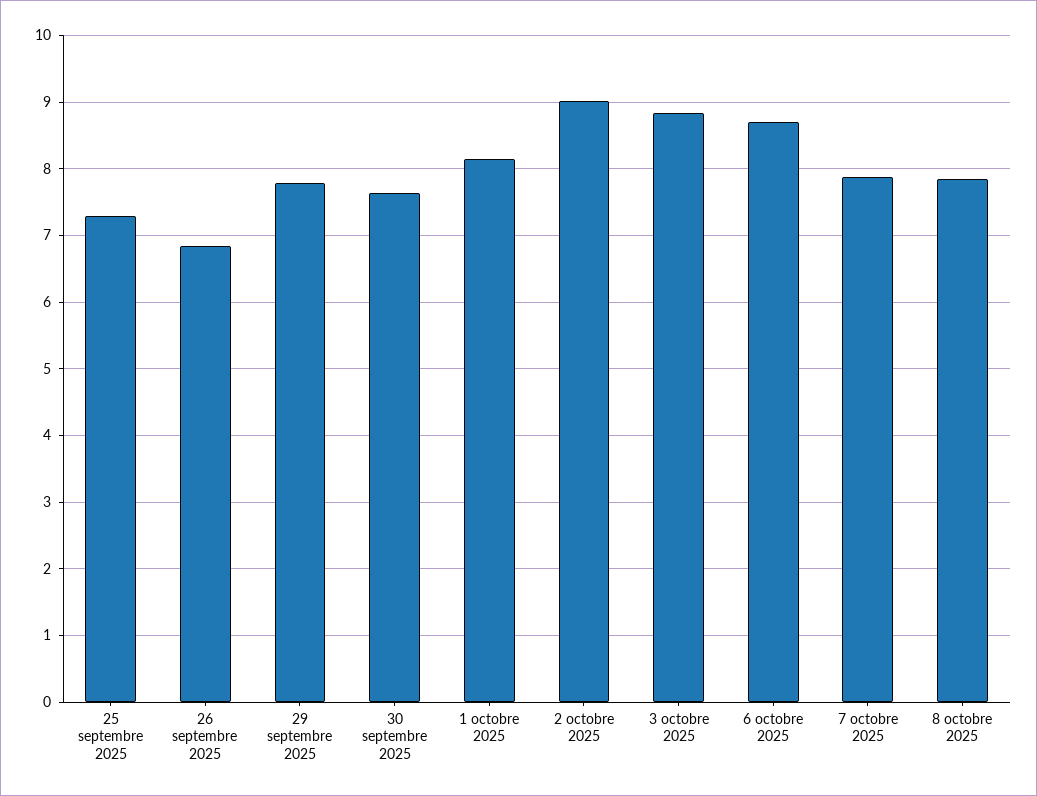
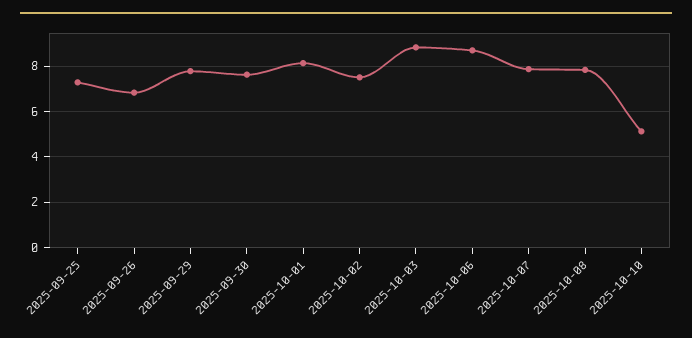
2 octobre 2025: 9 -> 7.5
2025-10-10: none -> 5

